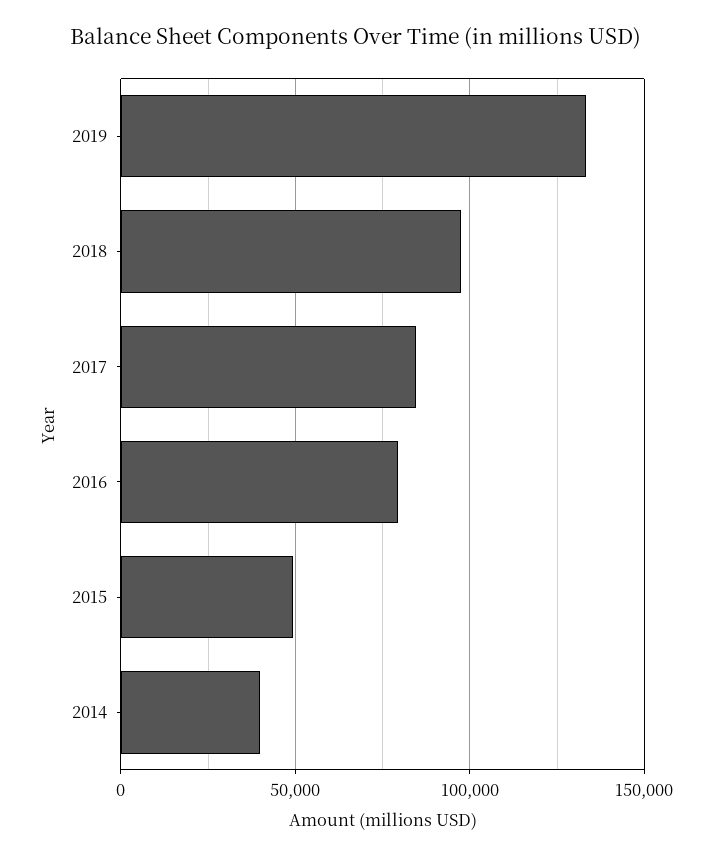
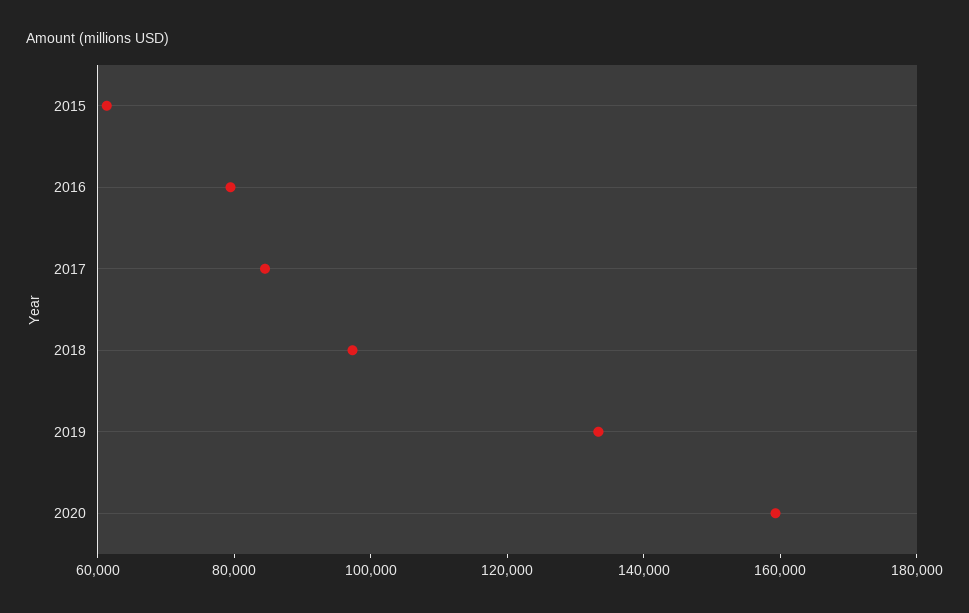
2015: 50000 -> 60000
2014: 40000 -> none
2020: none -> 160000

